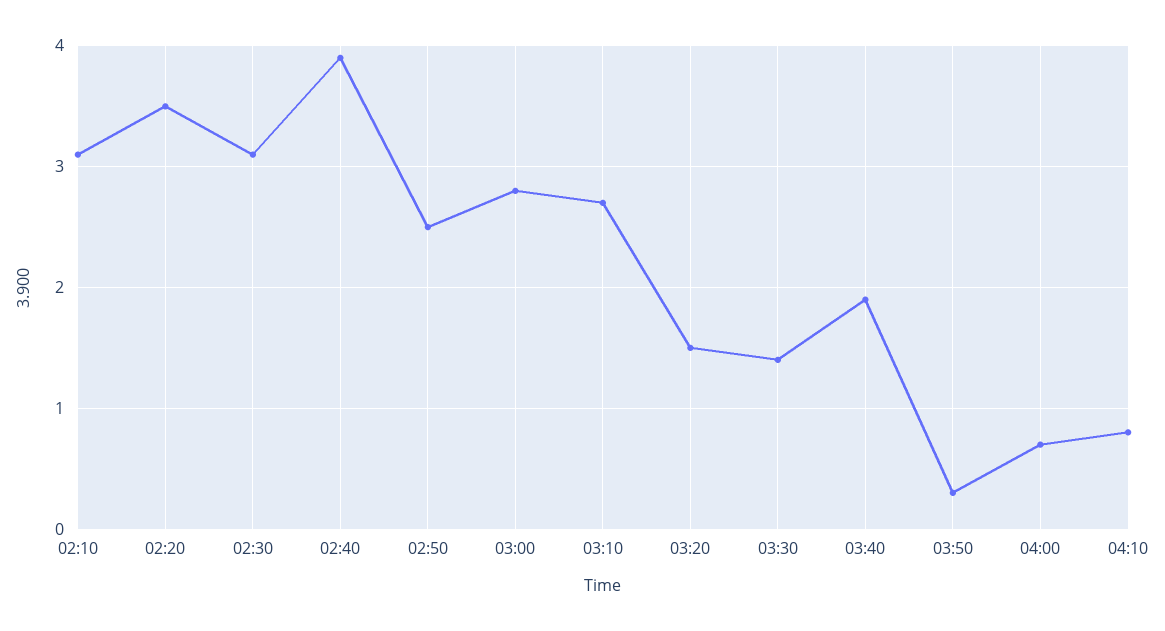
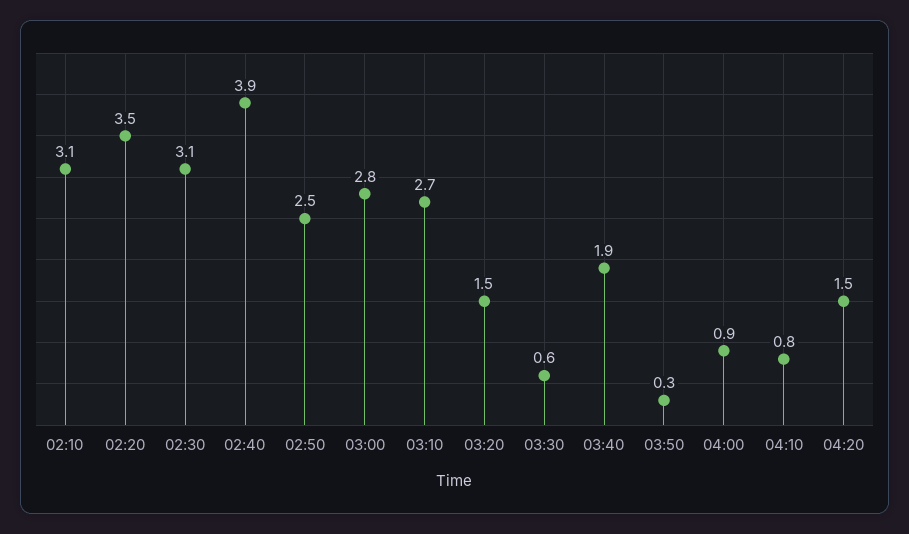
03:30: 1.4 -> 0.6
04:00: 0.7 -> 0.9
04:20: none -> 1.5

